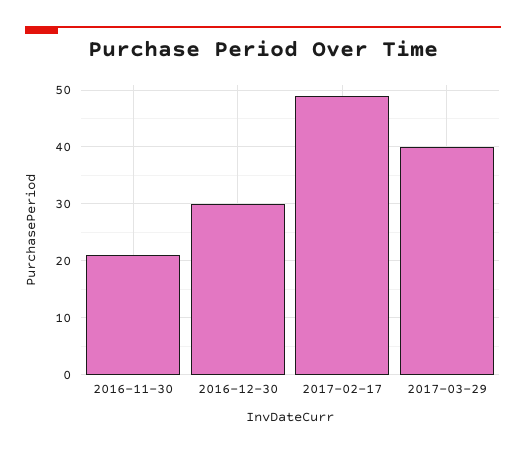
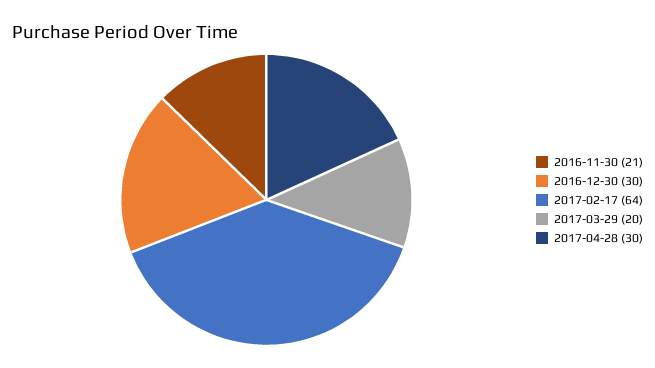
2017-02-17: 50 -> 64
2017-03-29: 40 -> 20
2017-04-28: none -> 30

